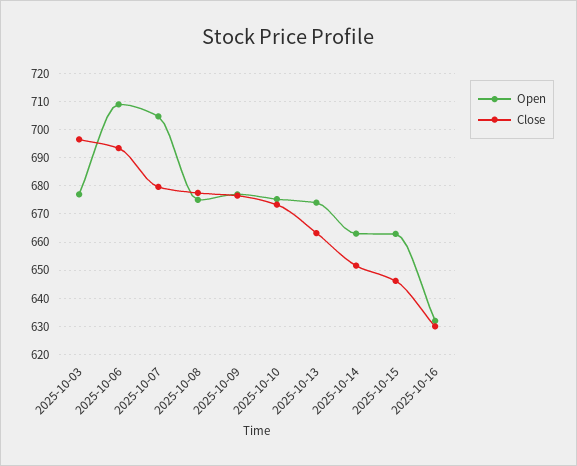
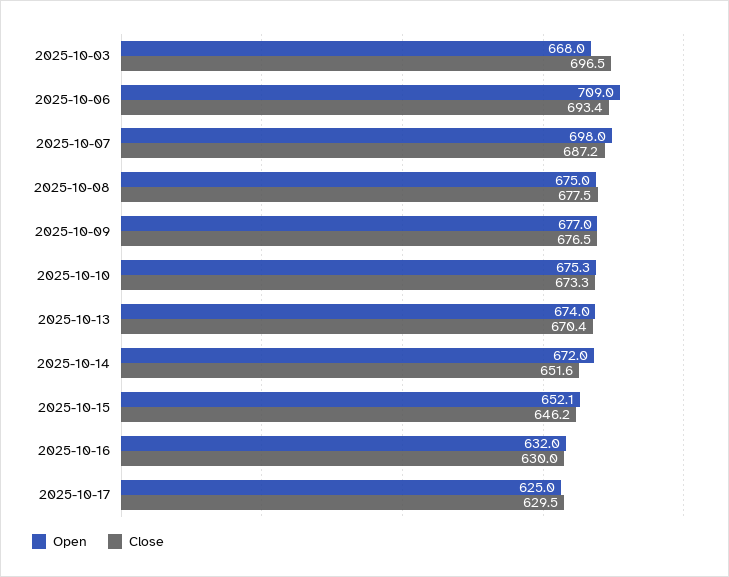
Open, 2025-10-03: 677.5 -> 668
Open, 2025-10-07: 705 -> 698
Close, 2025-10-07: 680 -> 687.2
Close, 2025-10-13: 662.5 -> 670.4
Open, 2025-10-14: 662.5 -> 672
Open, 2025-10-15: 662.5 -> 652.1
Open, 2025-10-17: none -> 625
Close, 2025-10-17: none -> 629.5

